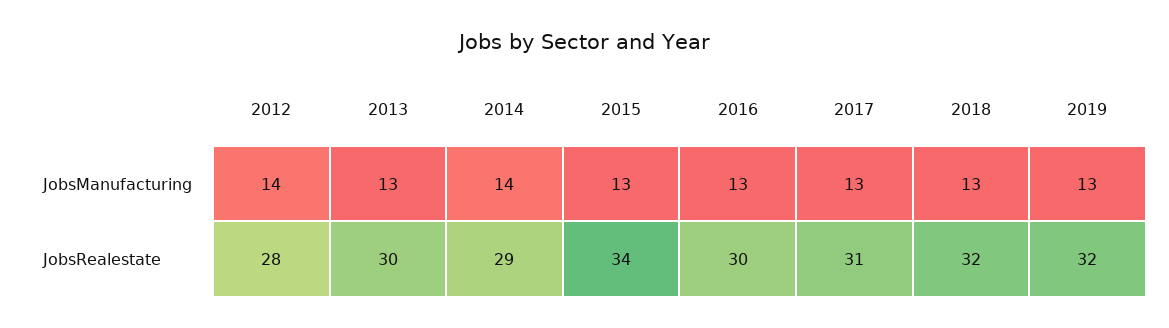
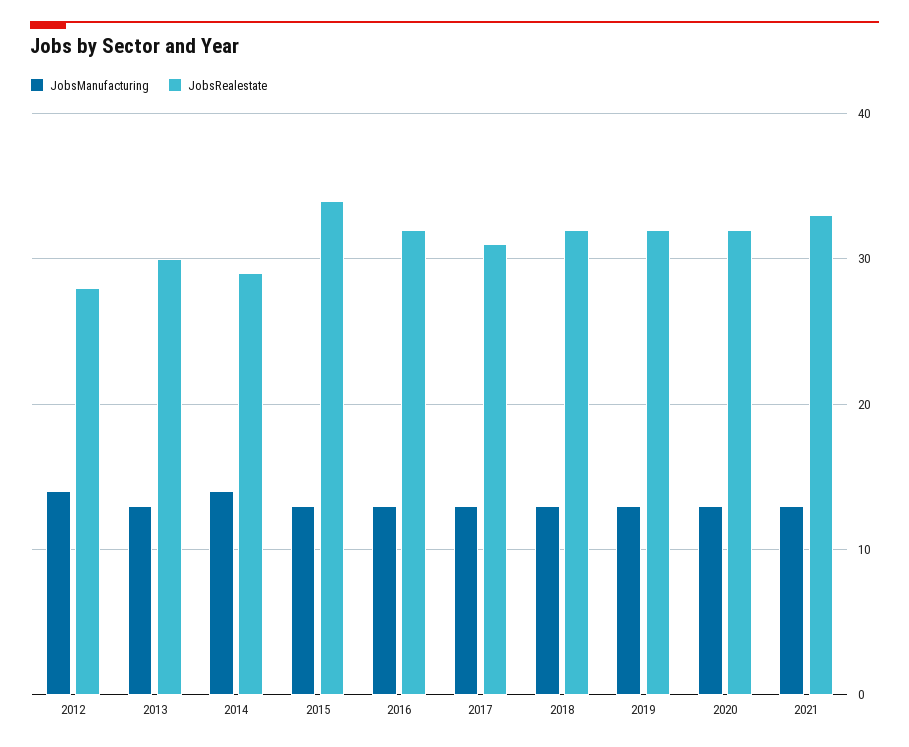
JobsRealestate, 2016: 30 -> 32
JobsManufacturing, 2020: none -> 13
JobsRealestate, 2020: none -> 32
JobsManufacturing, 2021: none -> 13
JobsRealestate, 2021: none -> 33

